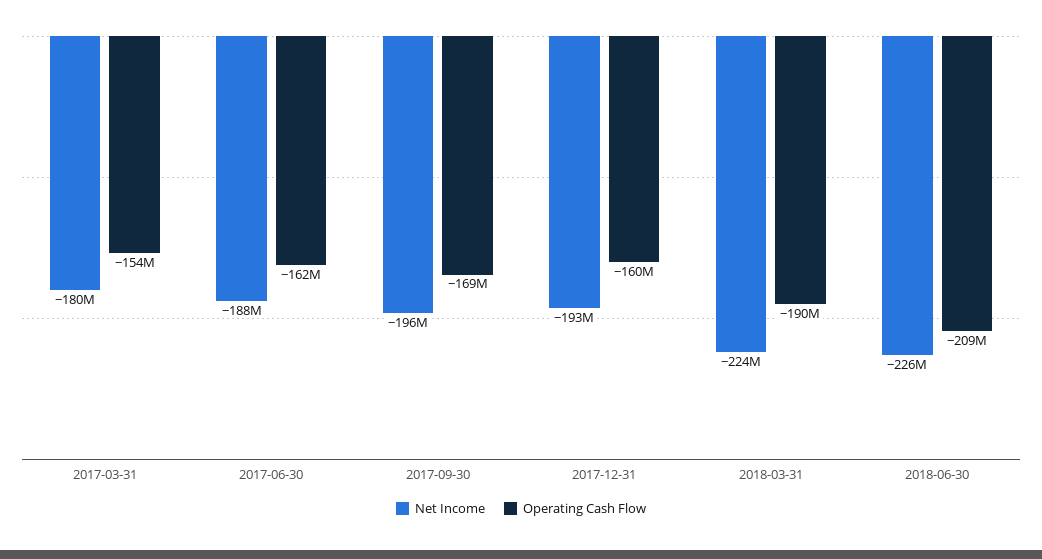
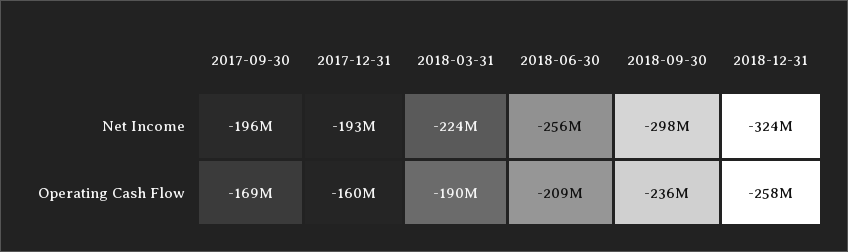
Net Income, 2017-03-31: -180000000 -> none
Operating Cash Flow, 2017-03-31: -154000000 -> none
Net Income, 2017-06-30: -188000000 -> none
Operating Cash Flow, 2017-06-30: -162000000 -> none
Net Income, 2018-06-30: -226000000 -> -256000000
Net Income, 2018-09-30: none -> -298000000
Net Income, 2018-12-31: none -> -324000000
Operating Cash Flow, 2018-09-30: none -> -236000000
Operating Cash Flow, 2018-12-31: none -> -258000000

